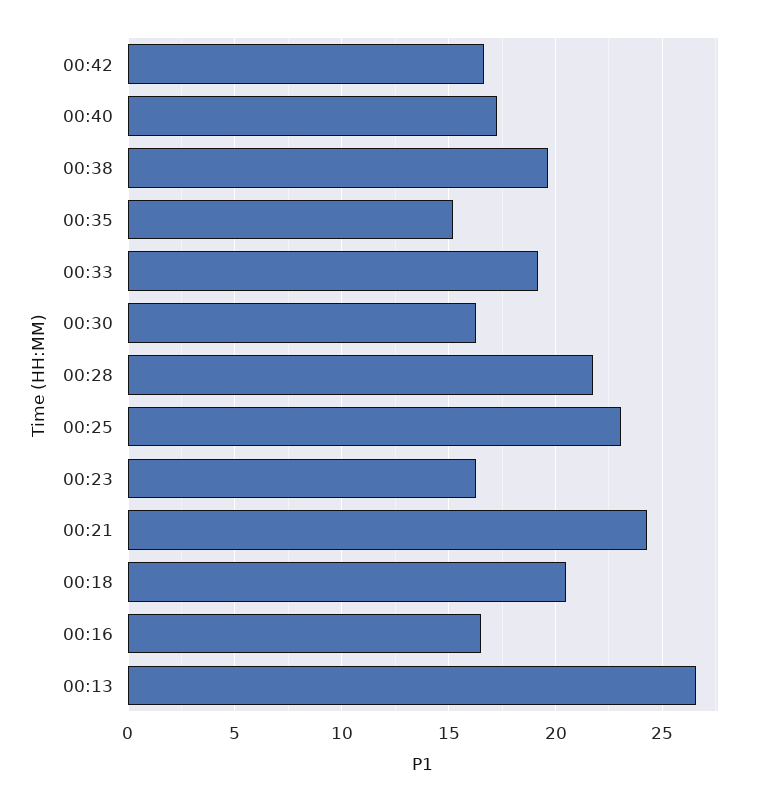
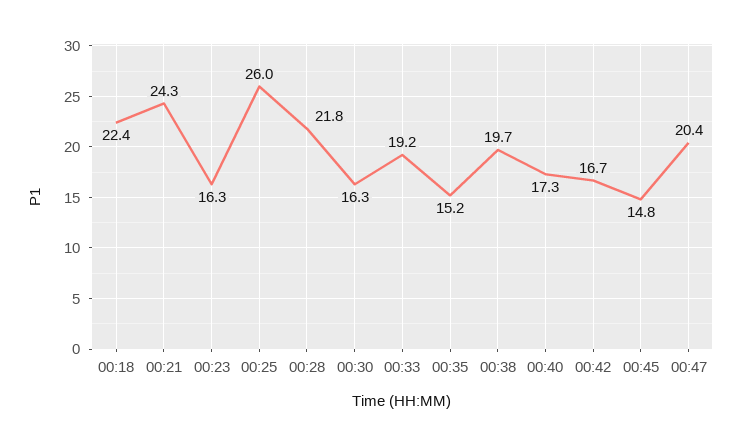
00:25: 23 -> 26
00:18: 20.5 -> 22.4
00:16: 16.5 -> none
00:13: 26.5 -> none
00:45: none -> 14.8
00:47: none -> 20.4

